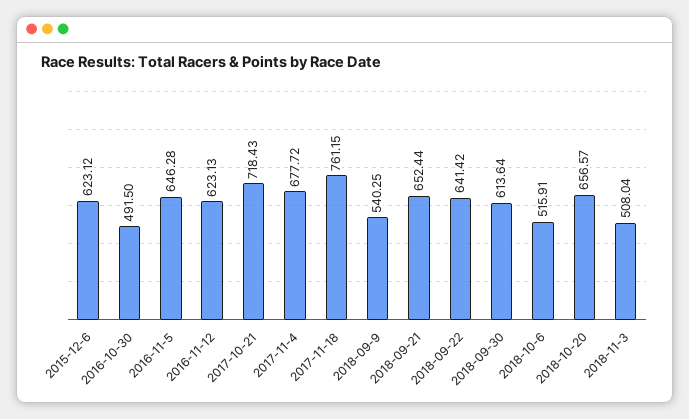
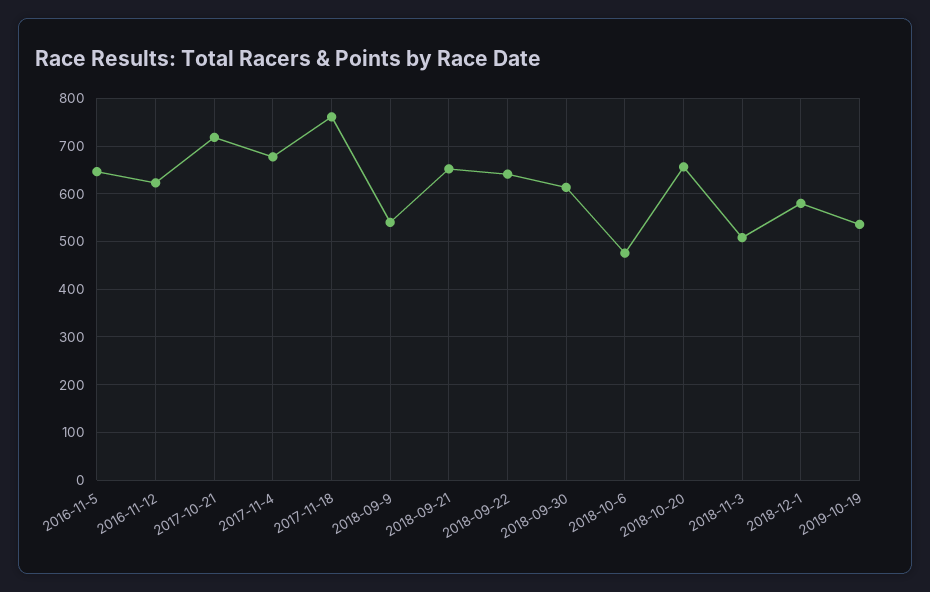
2015-12-6: 623.12 -> none
2016-10-30: 491.5 -> none
2018-10-6: 515.91 -> 480
2018-12-1: none -> 580
2019-10-19: none -> 540

